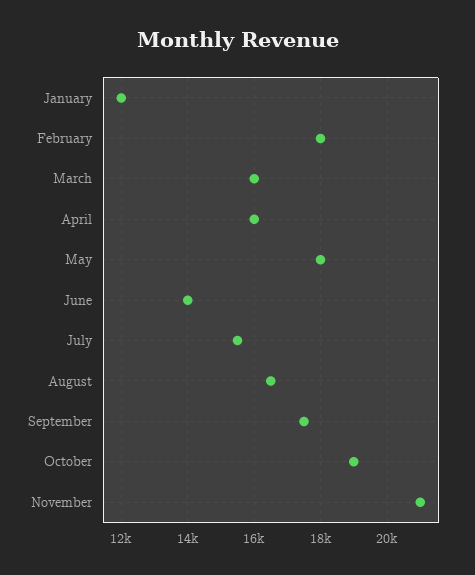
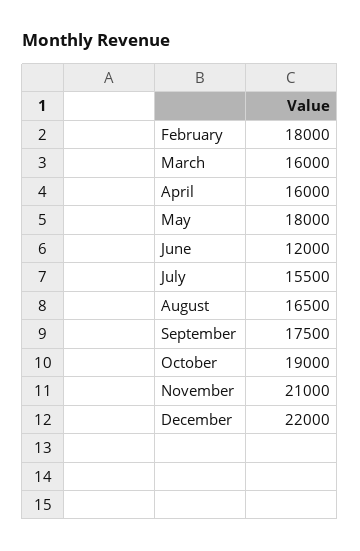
January: 12000 -> none
June: 14000 -> 12000
December: none -> 22000

